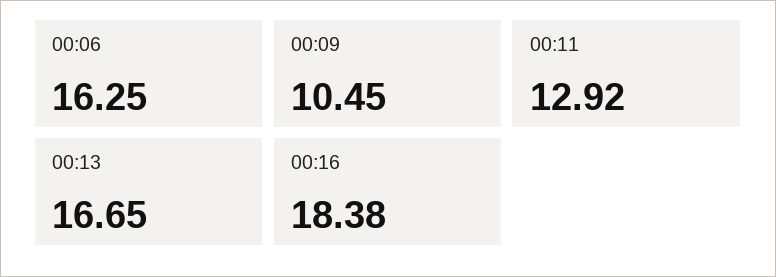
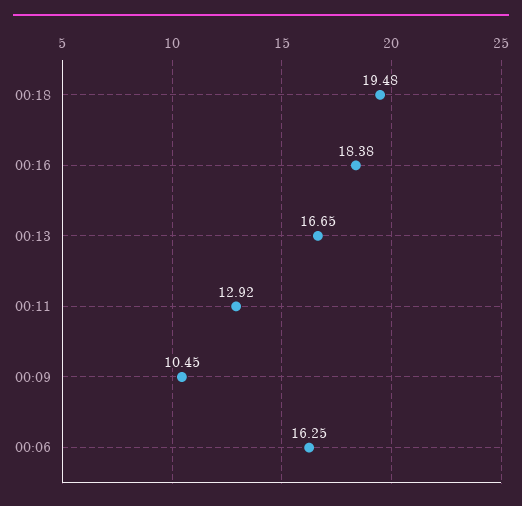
00:18: none -> 19.48

